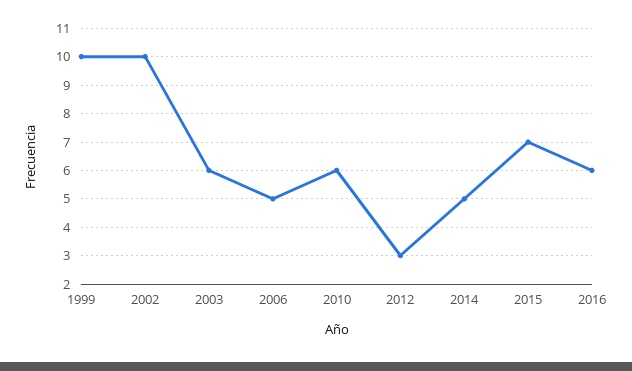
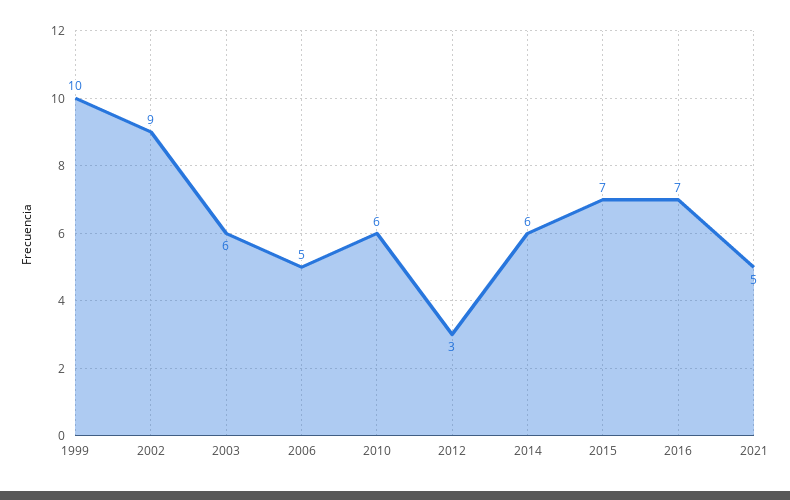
2002: 10 -> 9
2014: 5 -> 6
2016: 6 -> 7
2021: none -> 5

